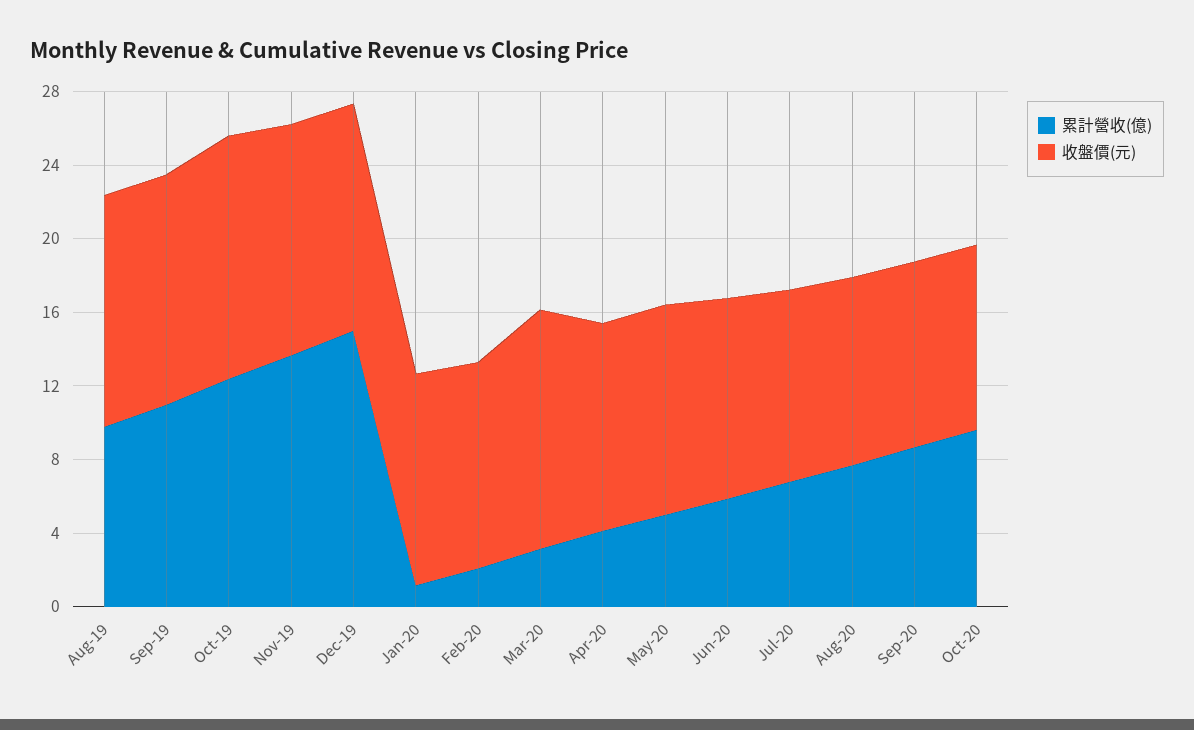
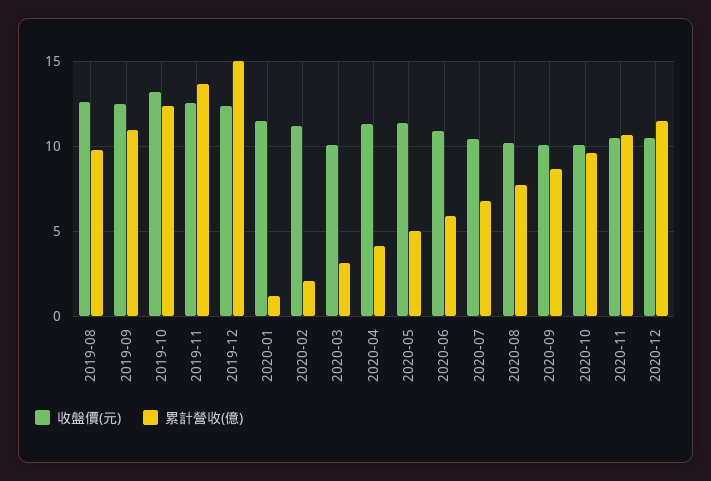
收盤價(元), Mar-20: 13 -> 10
收盤價(元), 2020-11: none -> 10.5
累計營收(億), 2020-11: none -> 10.5
收盤價(元), 2020-12: none -> 10.5
累計營收(億), 2020-12: none -> 11.5

